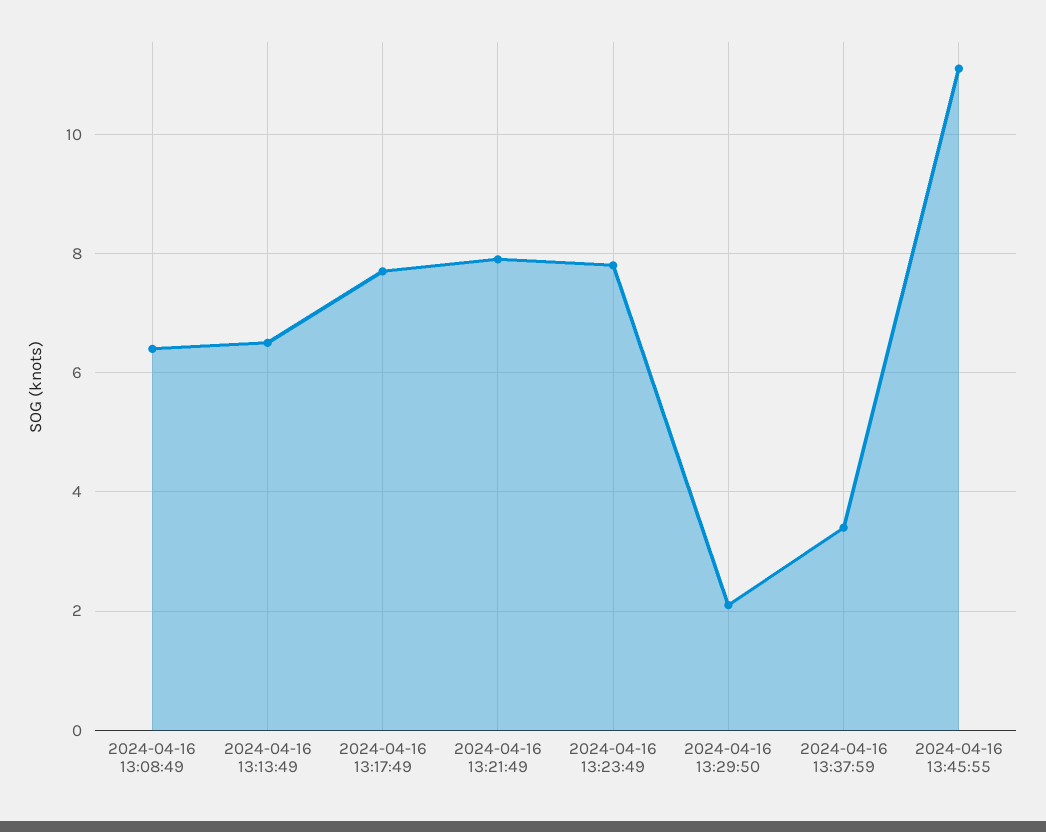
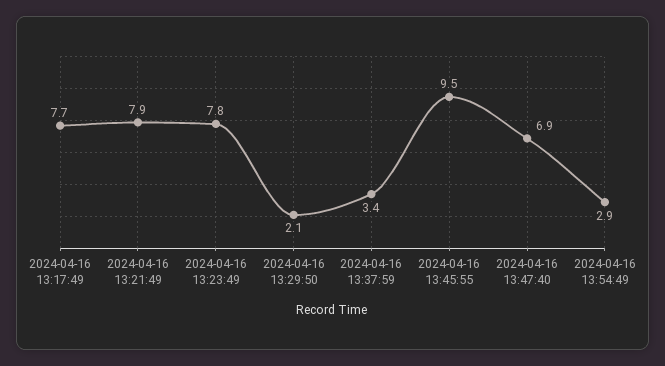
2024-04-16 13:08:49: 6.5 -> none
2024-04-16 13:13:49: 6.5 -> none
2024-04-16 13:45:55: 11 -> 9.5
2024-04-16 13:47:40: none -> 6.9
2024-04-16 13:54:49: none -> 2.9

